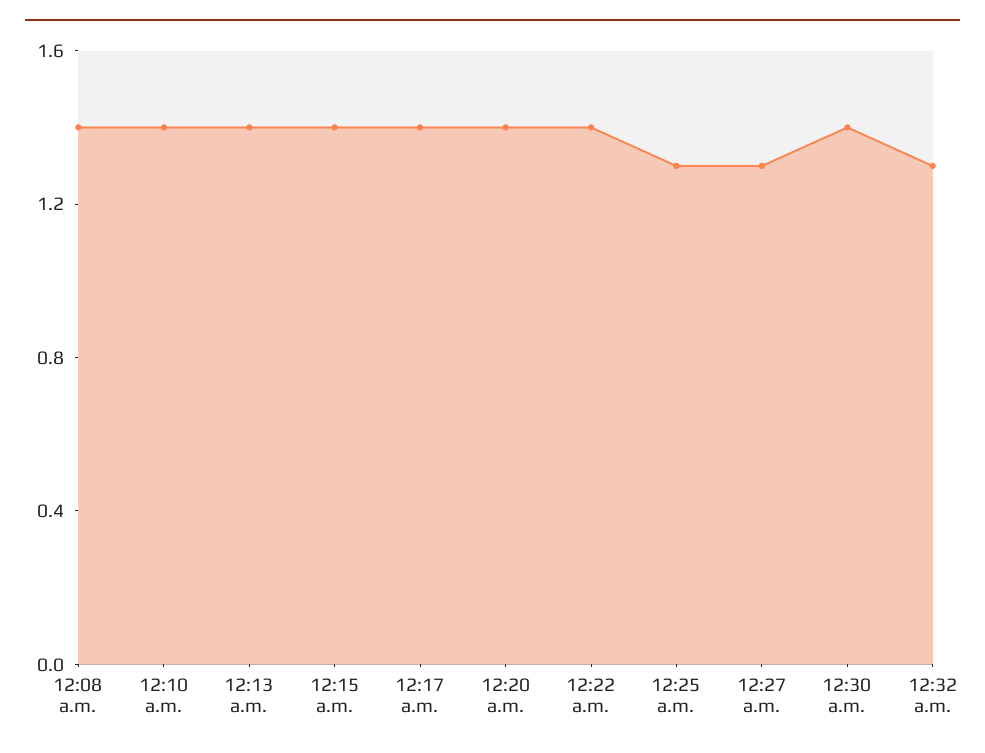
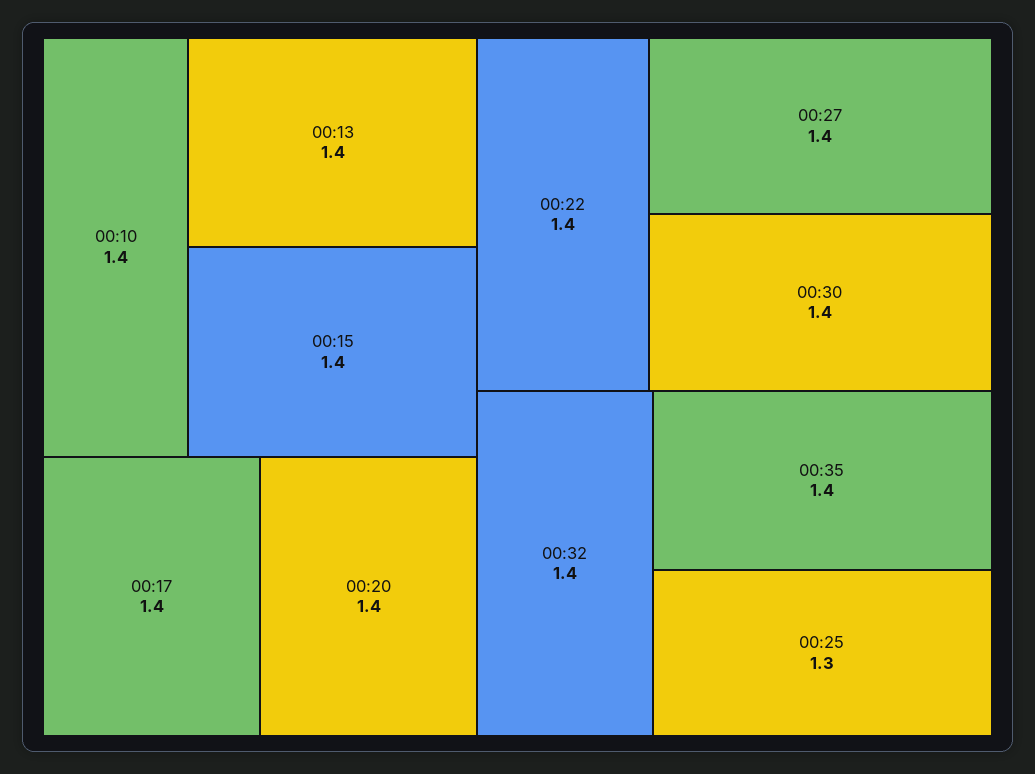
12:08 a.m.: 1.4 -> none
12:27 a.m.: 1.3 -> 1.4
12:32 a.m.: 1.3 -> 1.4
00:35: none -> 1.4

